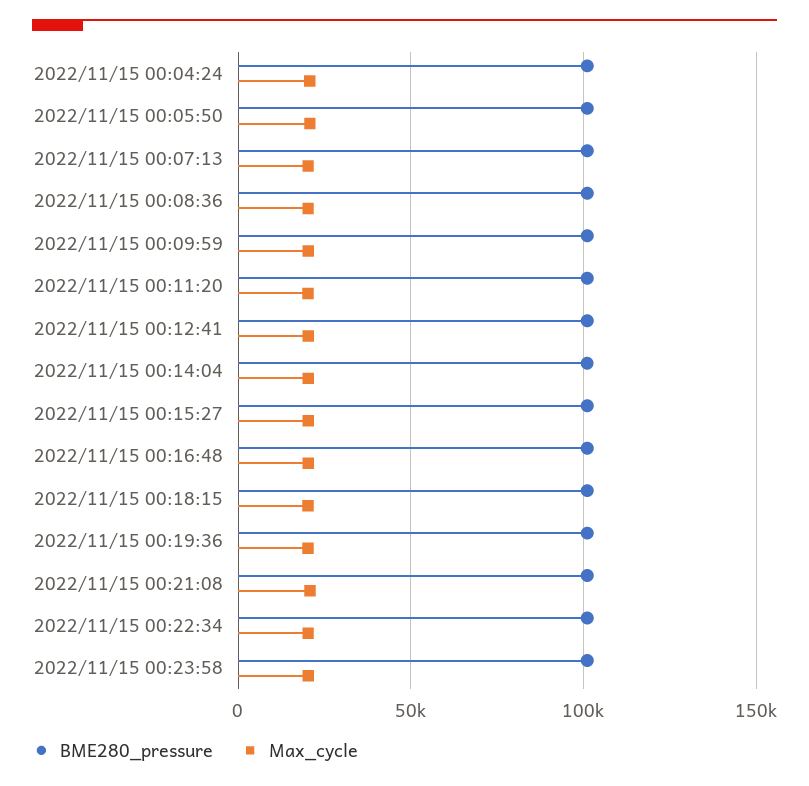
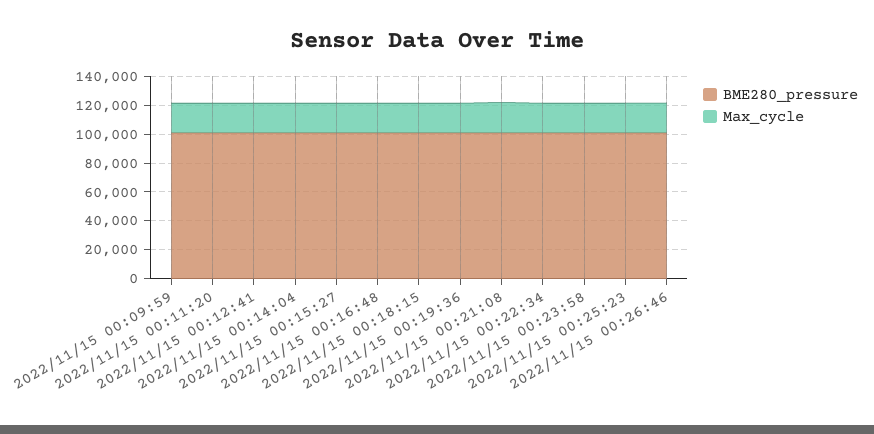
BME280_pressure, 2022/11/15 00:04:24: 100000 -> none
Max_cycle, 2022/11/15 00:04:24: 20000 -> none
BME280_pressure, 2022/11/15 00:05:50: 100000 -> none
Max_cycle, 2022/11/15 00:05:50: 20000 -> none
BME280_pressure, 2022/11/15 00:07:13: 100000 -> none
Max_cycle, 2022/11/15 00:07:13: 20000 -> none
BME280_pressure, 2022/11/15 00:08:36: 100000 -> none
Max_cycle, 2022/11/15 00:08:36: 20000 -> none
BME280_pressure, 2022/11/15 00:25:23: none -> 100000
Max_cycle, 2022/11/15 00:25:23: none -> 20000
BME280_pressure, 2022/11/15 00:26:46: none -> 100000
Max_cycle, 2022/11/15 00:26:46: none -> 20000

